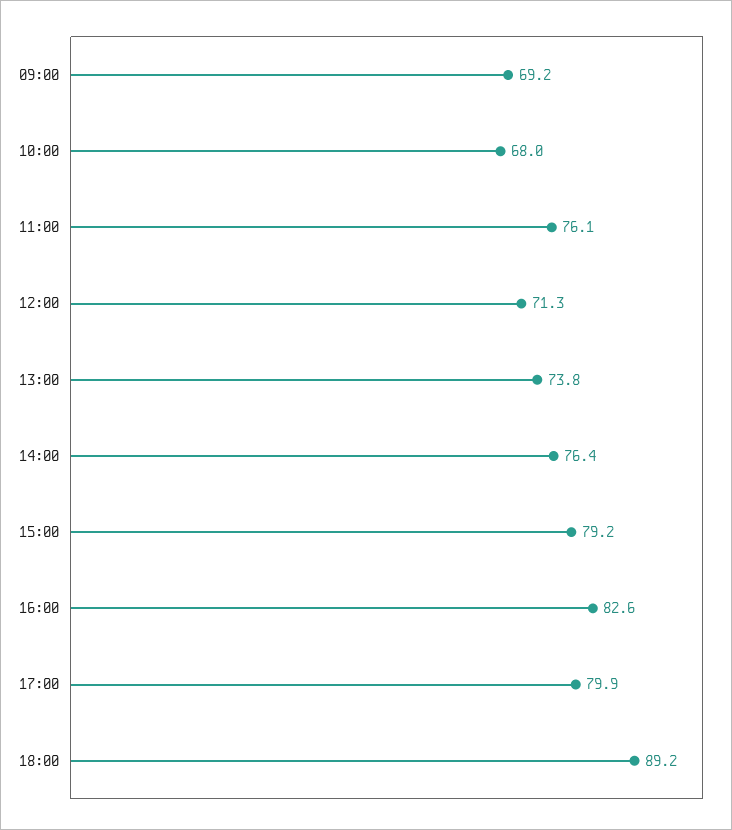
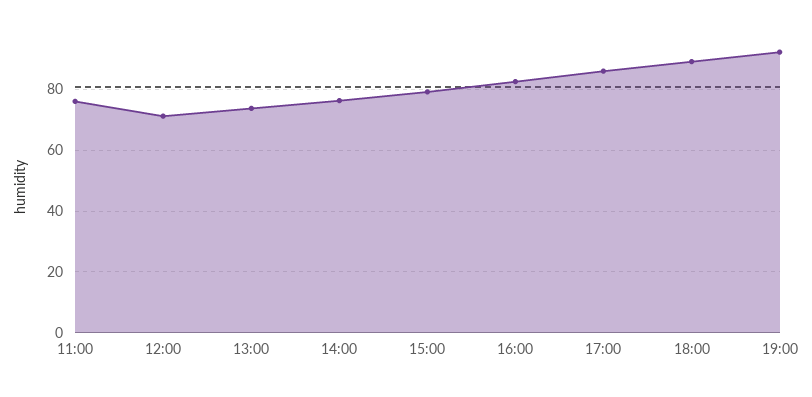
09:00: 69.2 -> none
10:00: 68 -> none
17:00: 79.9 -> 86
19:00: none -> 92

